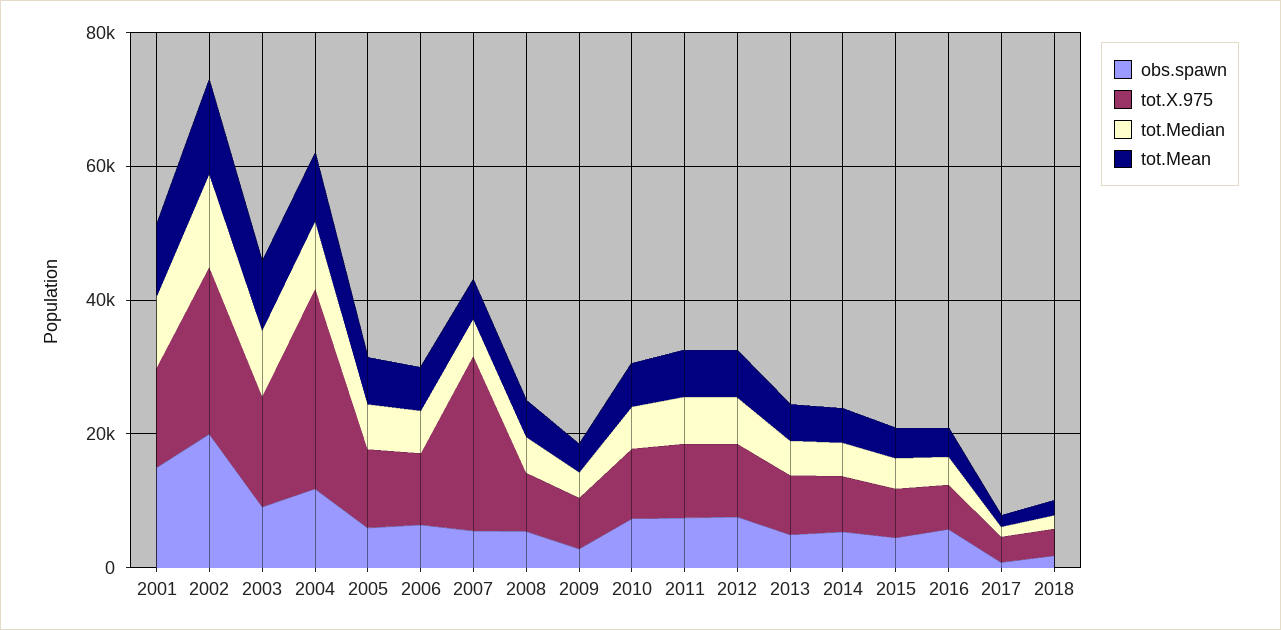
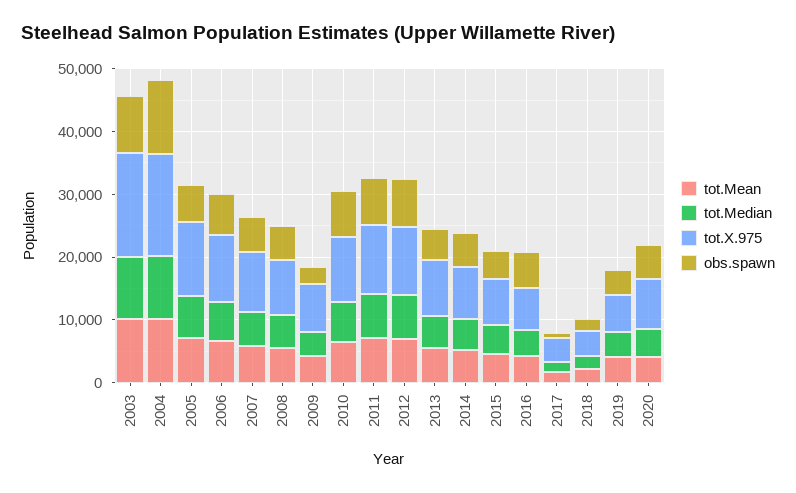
obs.spawn, 2001: 15000 -> none
tot.X.975, 2001: 15000 -> none
tot.Median, 2001: 10000 -> none
tot.Mean, 2001: 10000 -> none
obs.spawn, 2002: 20000 -> none
tot.X.975, 2002: 25000 -> none
tot.Median, 2002: 15000 -> none
tot.Mean, 2002: 15000 -> none
tot.X.975, 2004: 30000 -> 16000
tot.X.975, 2007: 25000 -> 10000
tot.Mean, 2019: none -> 4000
tot.Median, 2019: none -> 4000
tot.X.975, 2019: none -> 6000
obs.spawn, 2019: none -> 4000
tot.Mean, 2020: none -> 4000
tot.Median, 2020: none -> 4000
tot.X.975, 2020: none -> 8000
obs.spawn, 2020: none -> 6000

